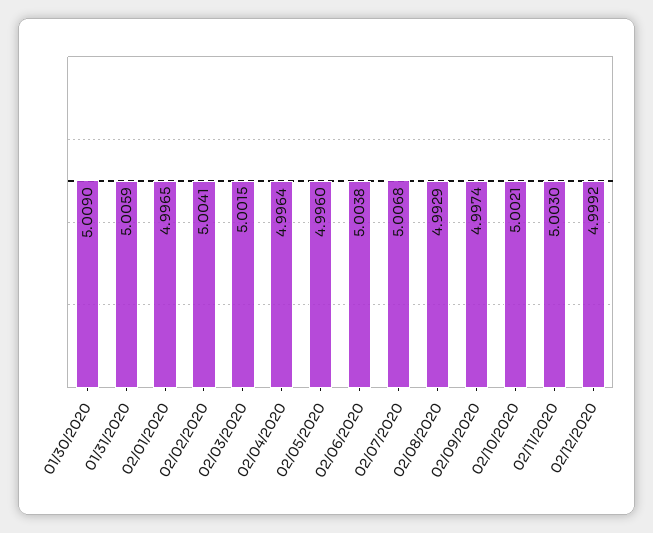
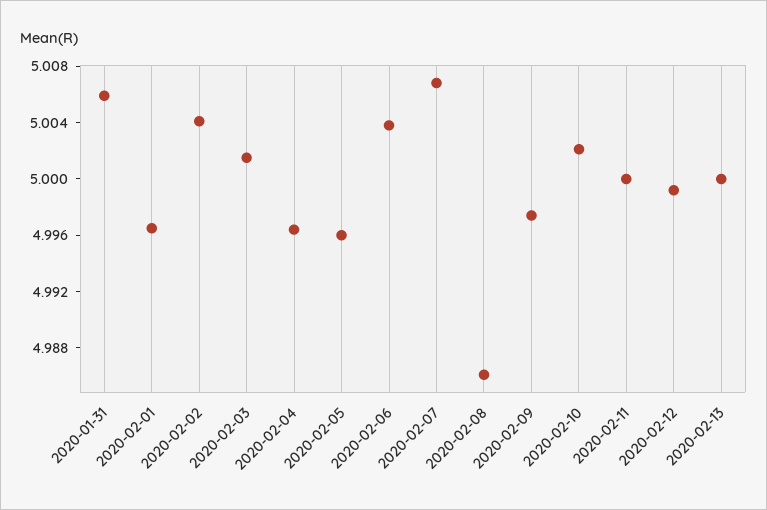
01/30/2020: 5.009 -> none
02/08/2020: 4.9929 -> 4.986
02/11/2020: 5.003 -> 5
2020-02-13: none -> 5

